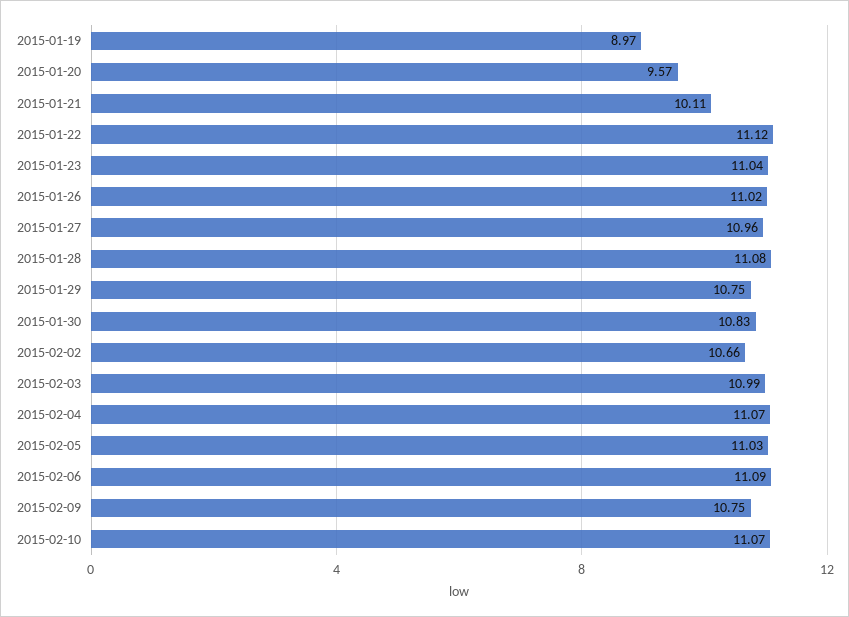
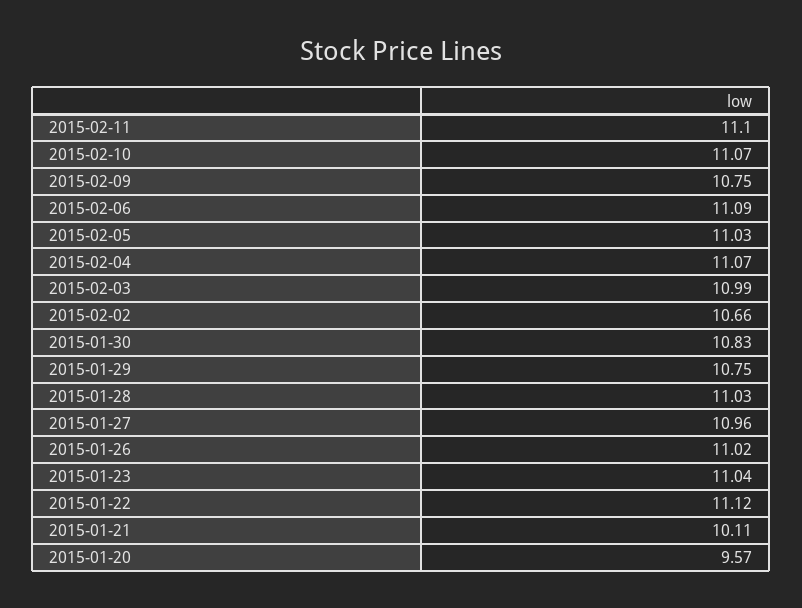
2015-01-19: 8.97 -> none
2015-01-28: 11.08 -> 11.03
2015-02-11: none -> 11.1

